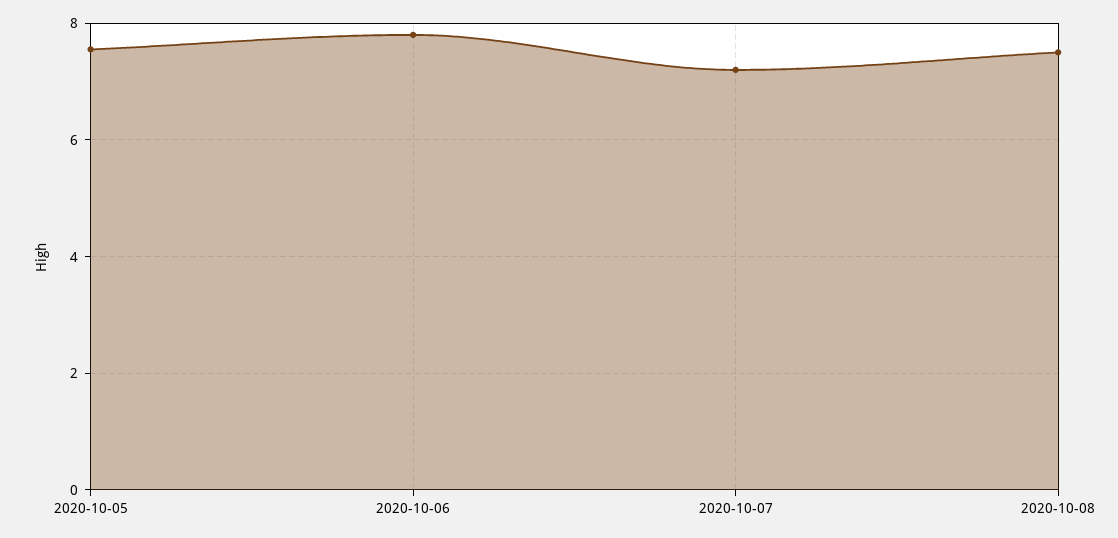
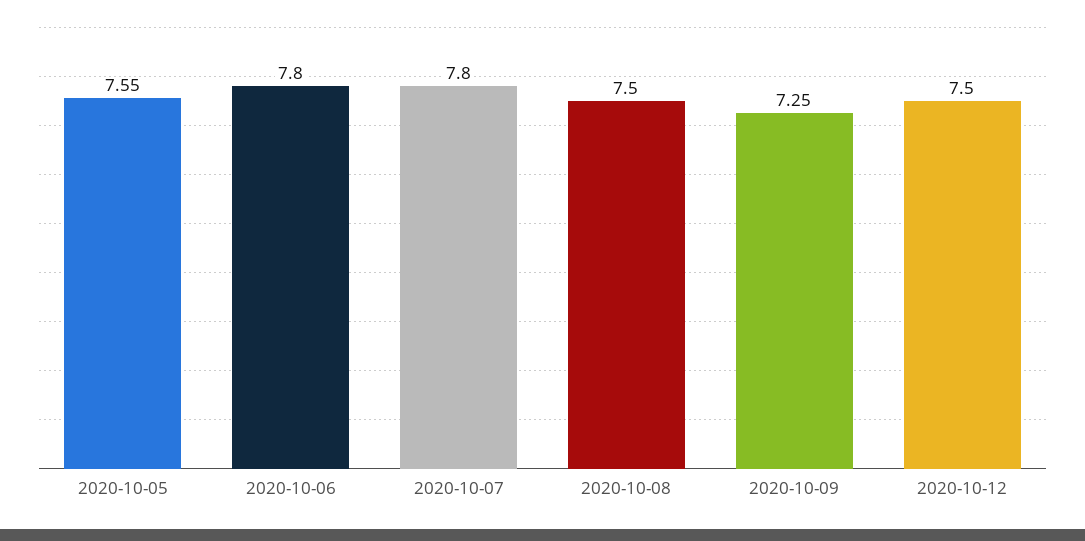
2020-10-07: 7.2 -> 7.8
2020-10-09: none -> 7.25
2020-10-12: none -> 7.5

